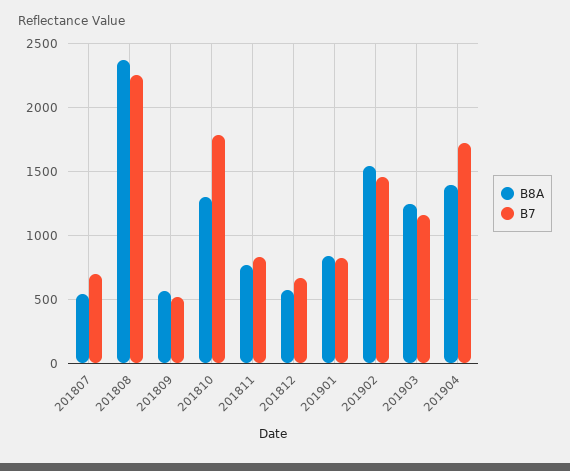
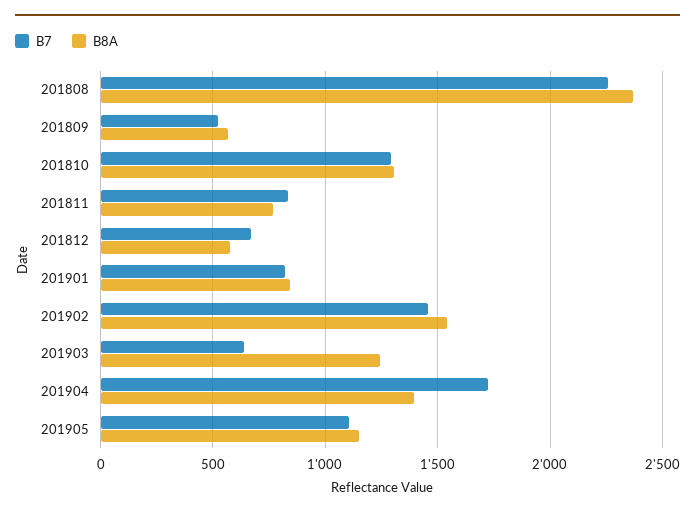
B8A, 201807: 550 -> none
B7, 201807: 700 -> none
B7, 201810: 1800 -> 1300
B7, 201903: 1150 -> 650
B7, 201905: none -> 1100
B8A, 201905: none -> 1150

